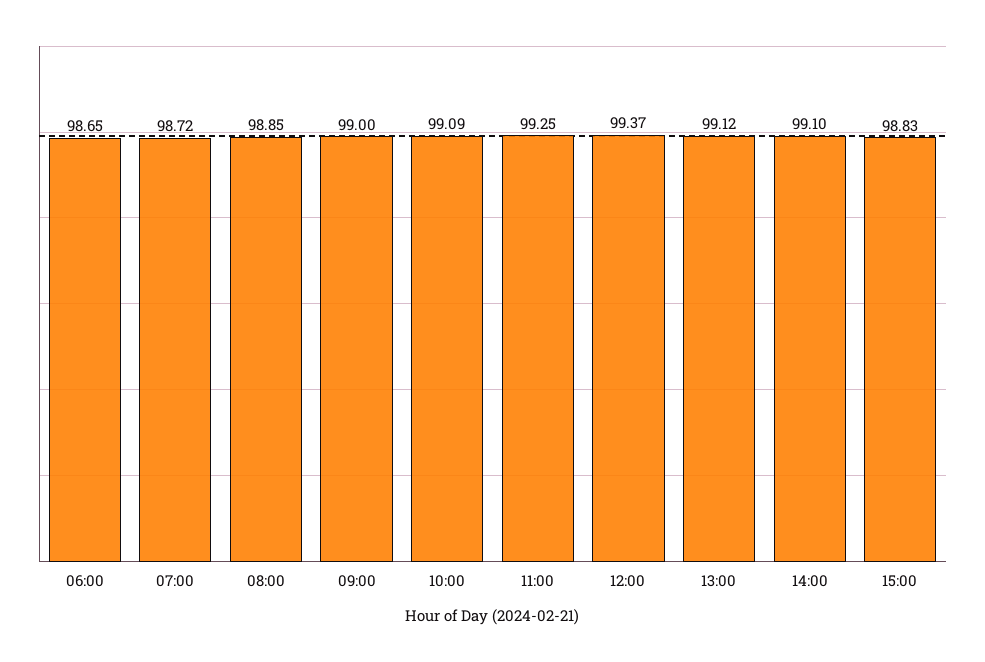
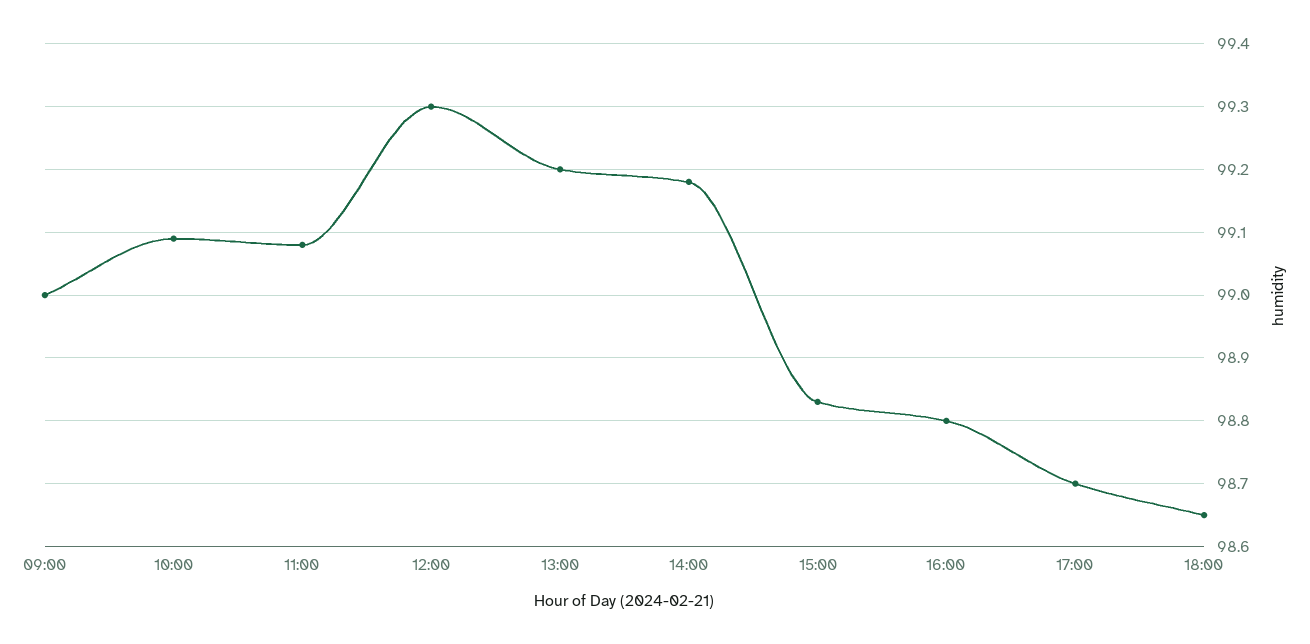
06:00: 98.65 -> none
07:00: 98.72 -> none
08:00: 98.85 -> none
11:00: 99.25 -> 99.08
12:00: 99.37 -> 99.3
13:00: 99.12 -> 99.2
14:00: 99.1 -> 99.18
16:00: none -> 98.8
17:00: none -> 98.7
18:00: none -> 98.65

